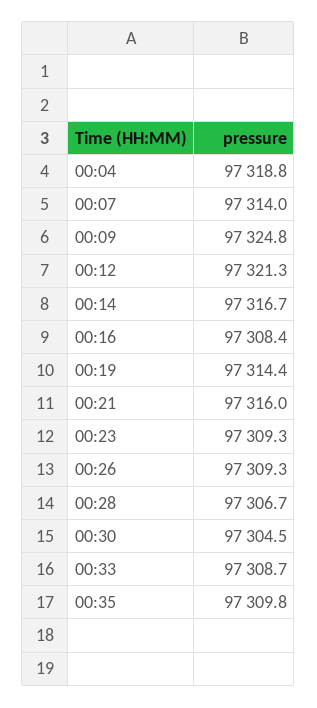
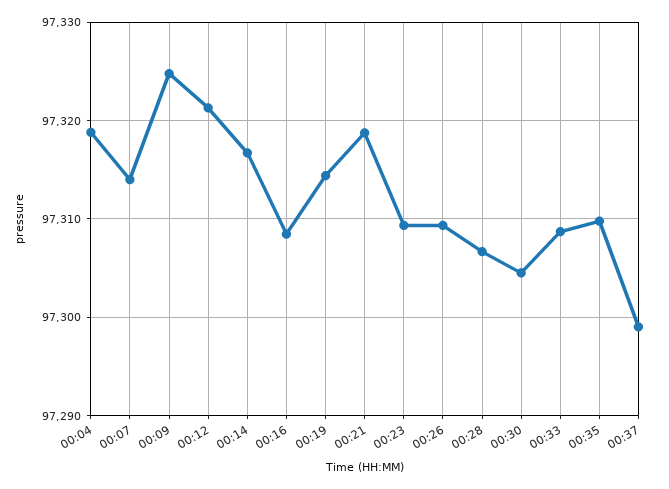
00:21: 97316 -> 97319
00:37: none -> 97299

